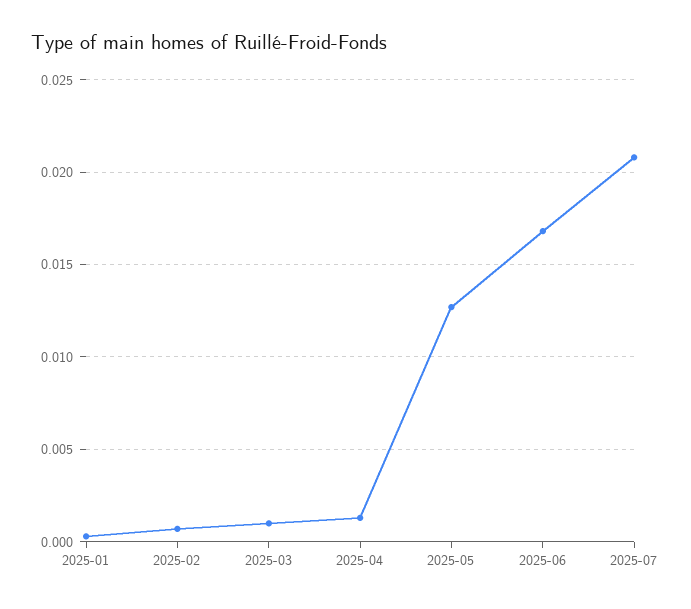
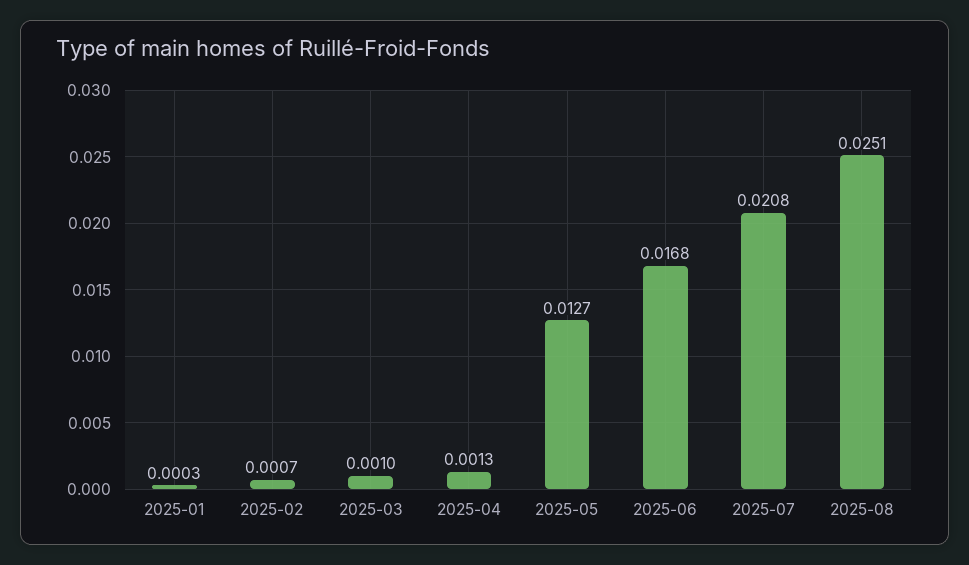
2025-08: none -> 0.0251

